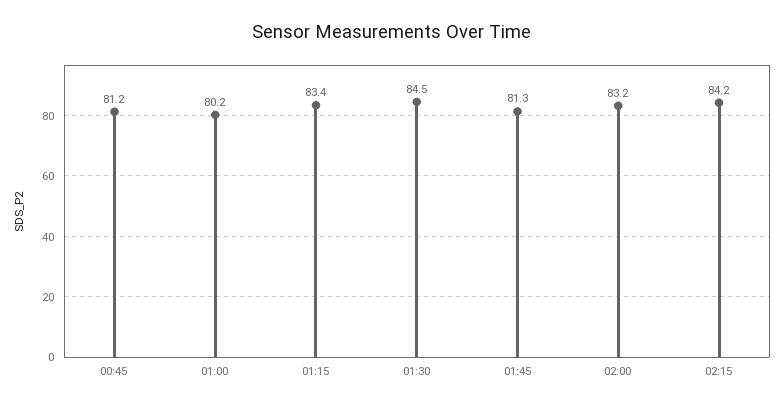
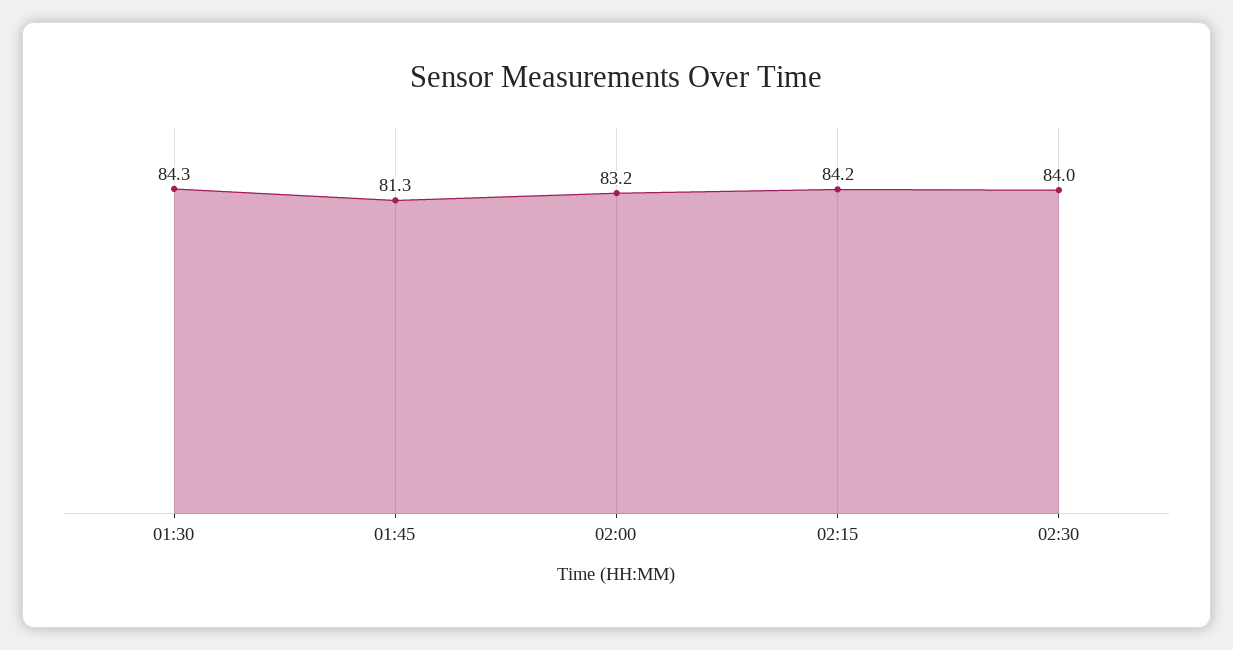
00:45: 81.2 -> none
01:00: 80.2 -> none
01:15: 83.4 -> none
01:30: 84.5 -> 84.3
02:30: none -> 84

